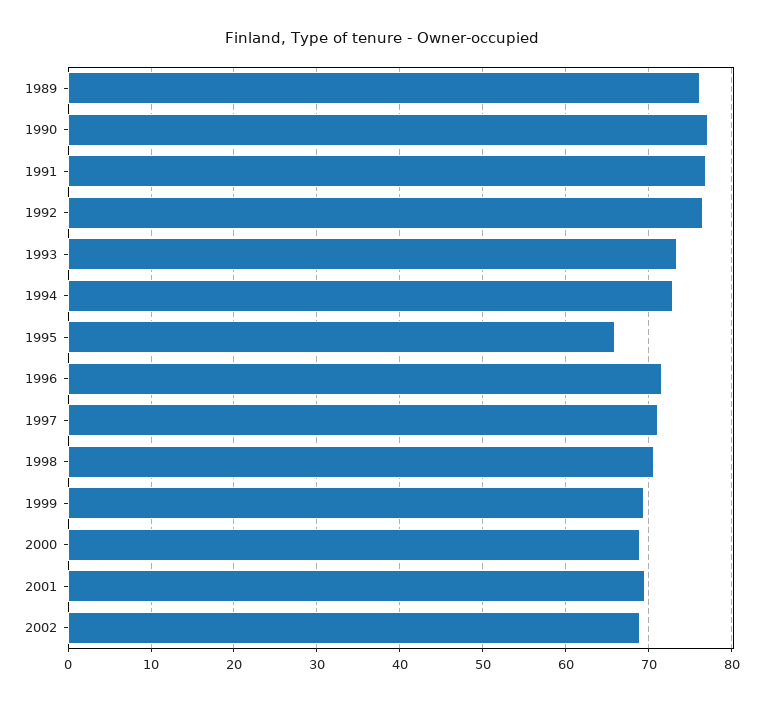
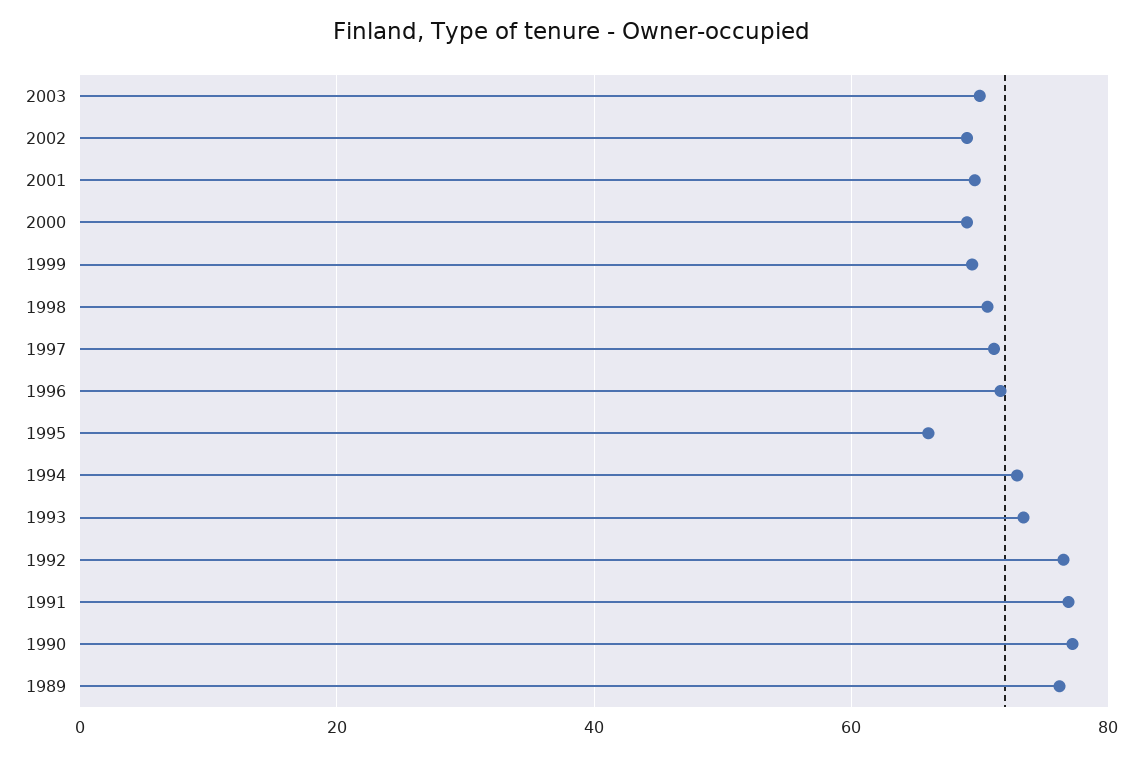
2003: none -> 70

